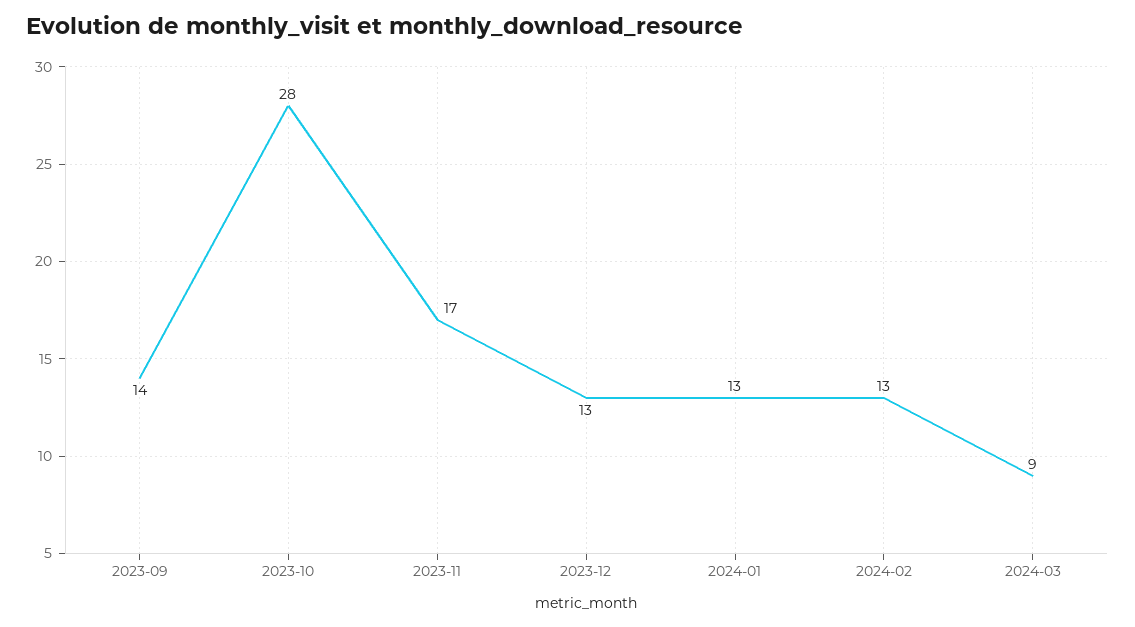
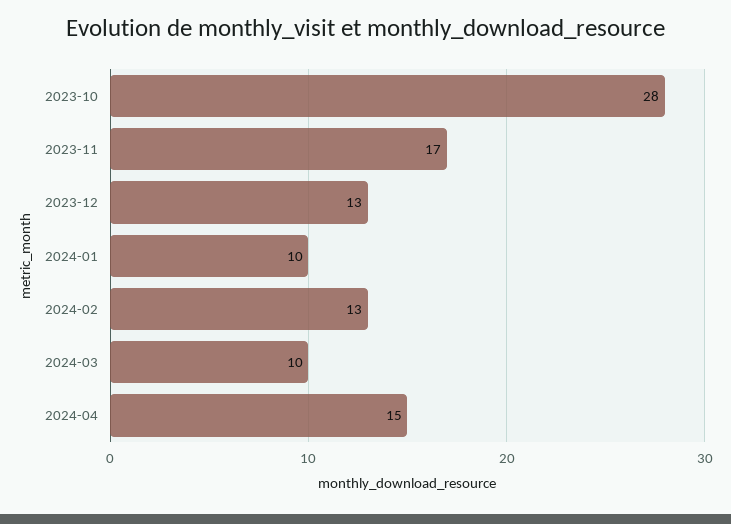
2023-09: 14 -> none
2024-01: 13 -> 10
2024-03: 9 -> 10
2024-04: none -> 15

